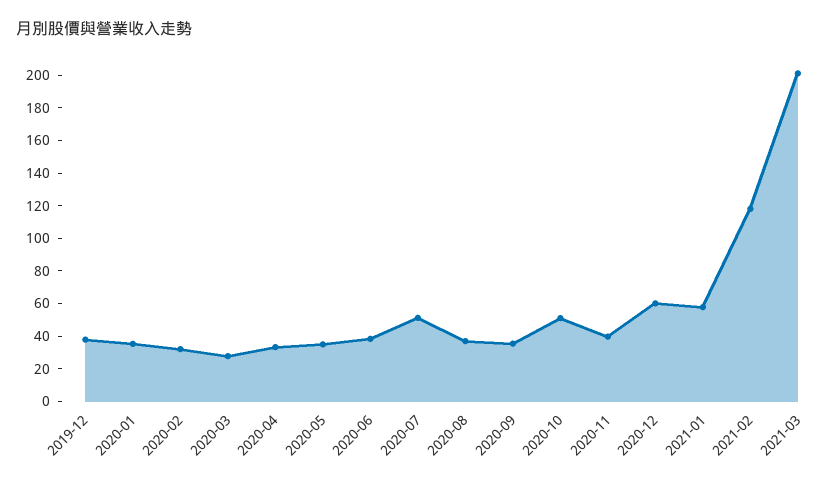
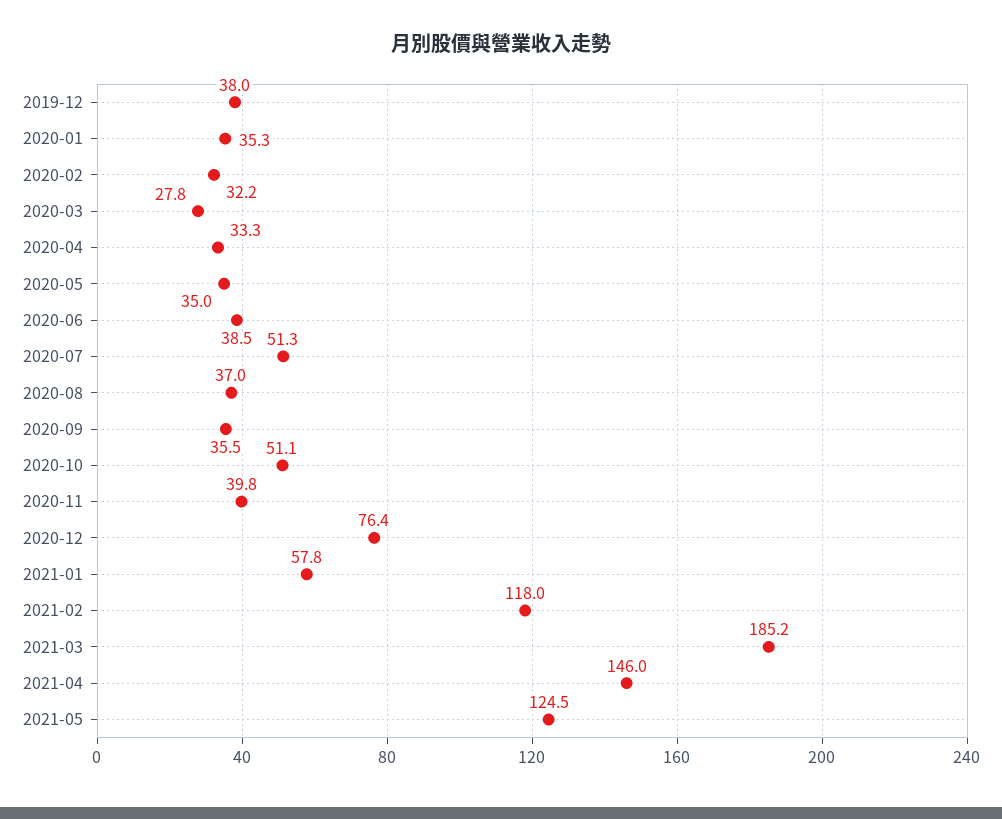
2020-12: 60 -> 76.4
2021-03: 200 -> 185.2
2021-04: none -> 146
2021-05: none -> 124.5

